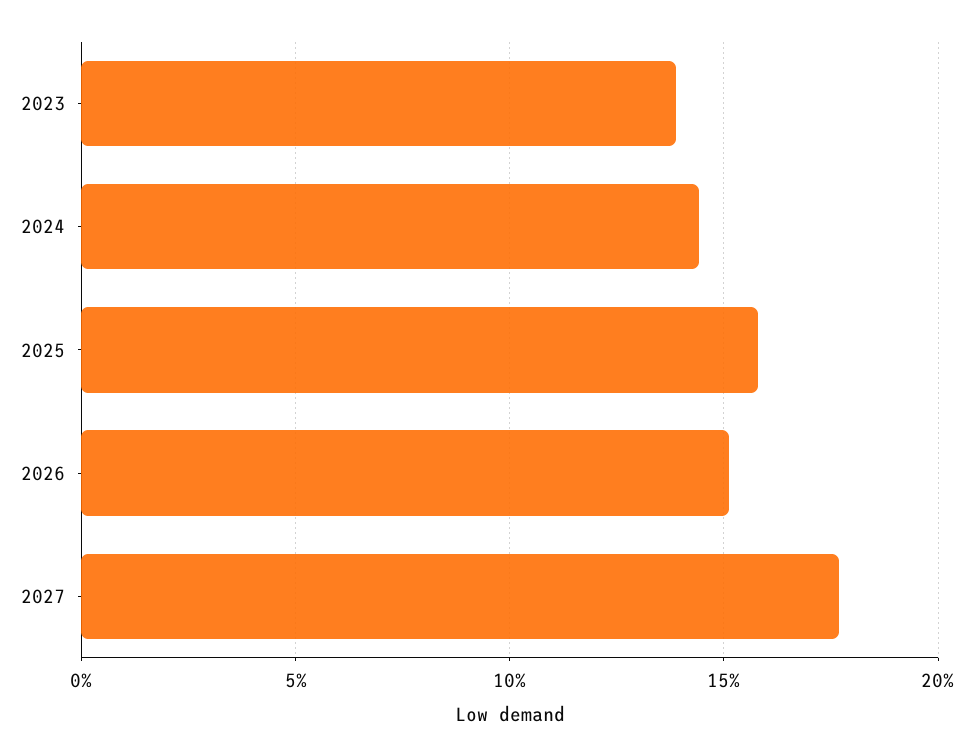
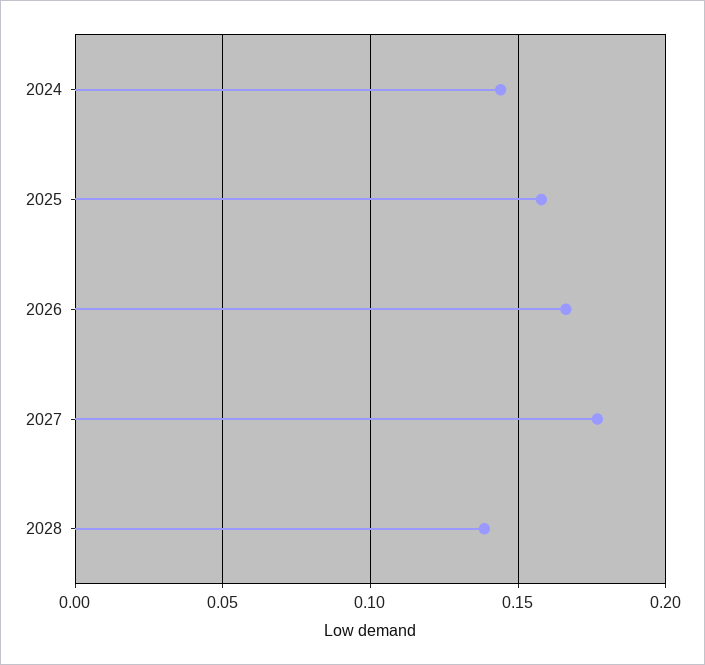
2023: 0.14 -> none
2026: 0.15 -> 0.165
2028: none -> 0.14

